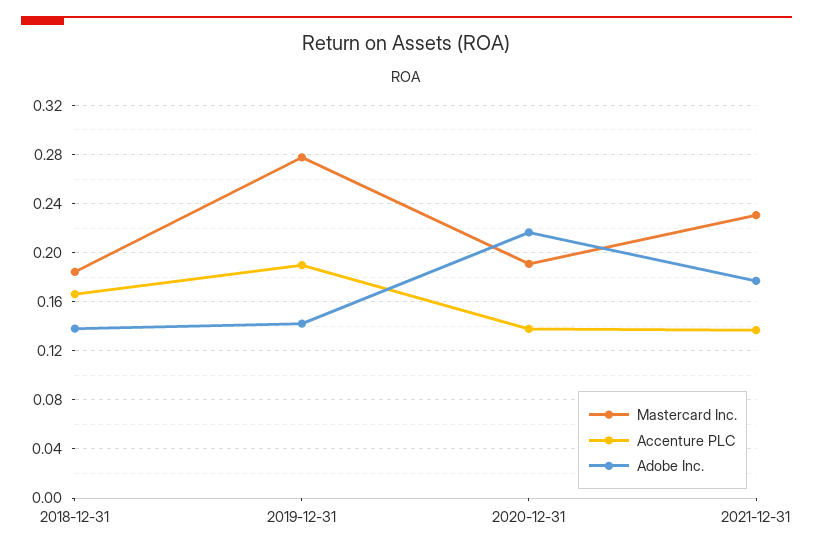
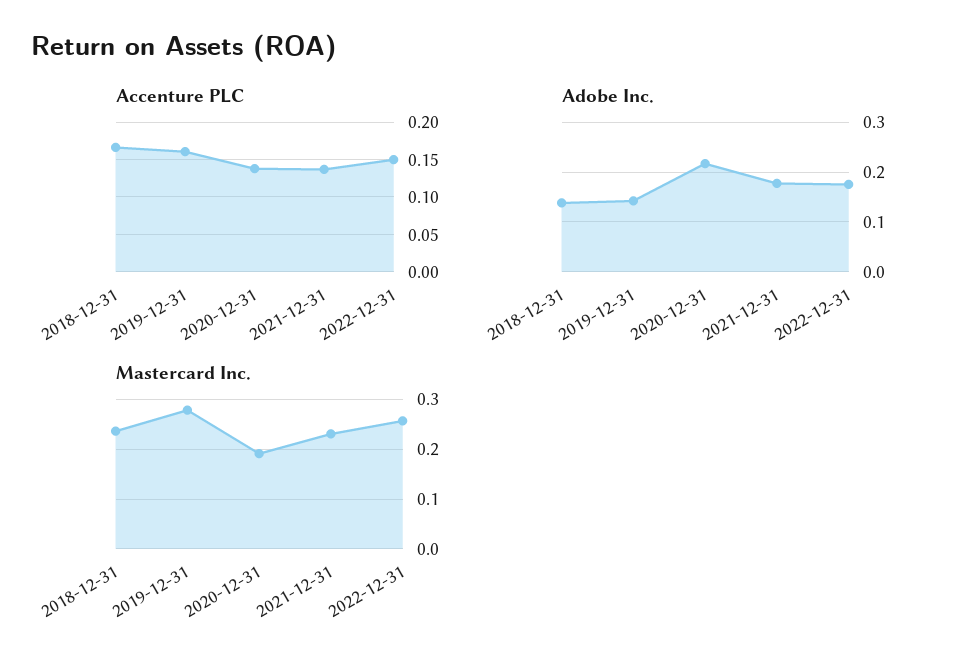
Mastercard Inc., 2018-12-31: 0.185 -> 0.24
Accenture PLC, 2019-12-31: 0.19 -> 0.16
Accenture PLC, 2022-12-31: none -> 0.15
Adobe Inc., 2022-12-31: none -> 0.18
Mastercard Inc., 2022-12-31: none -> 0.26

